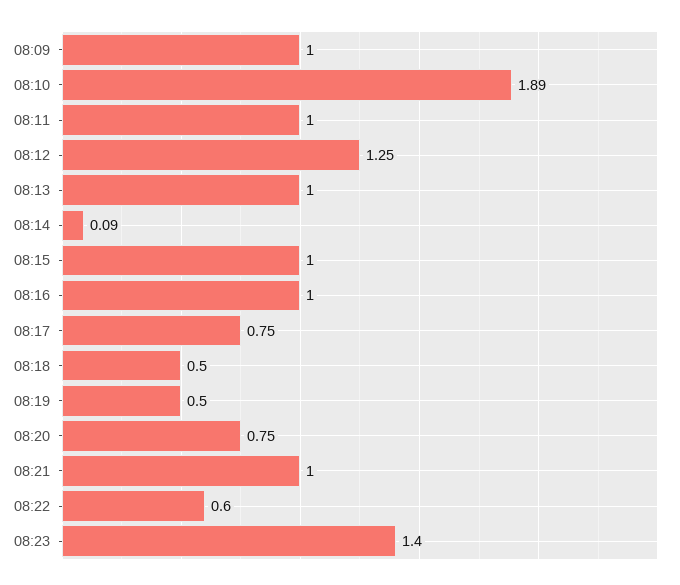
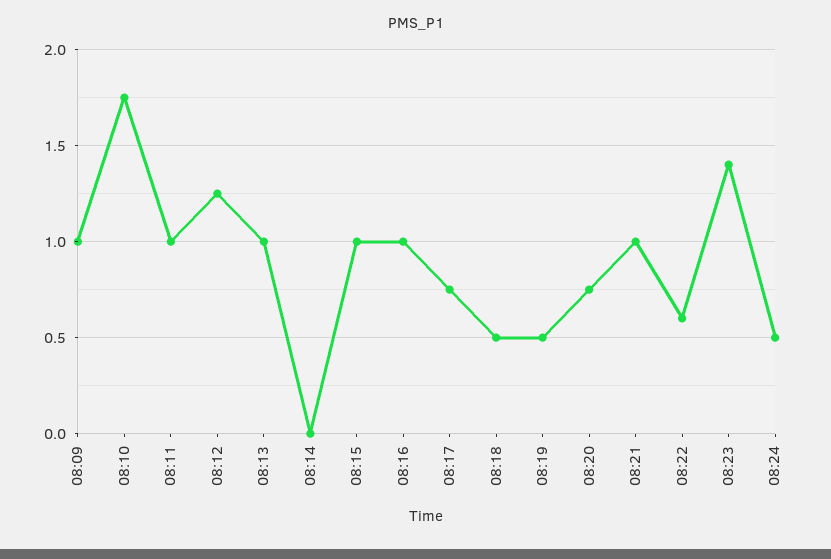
08:10: 1.89 -> 1.75
08:14: 0.09 -> 0
08:24: none -> 0.5

